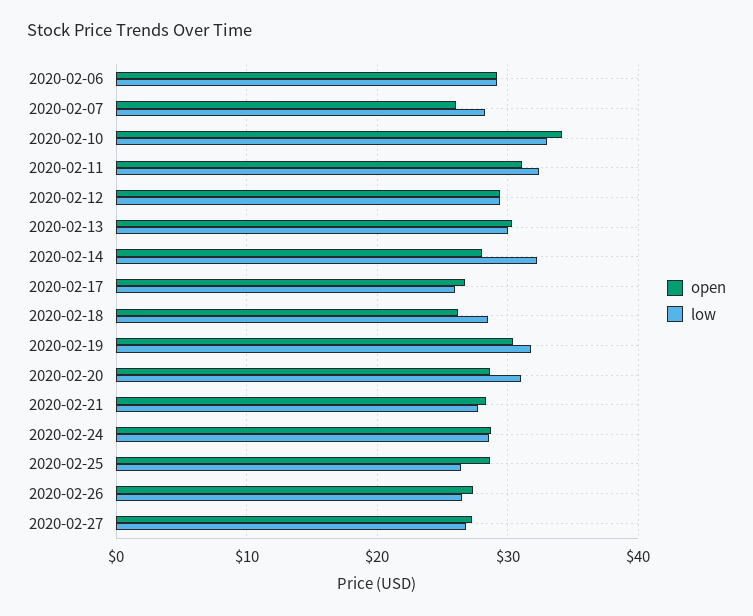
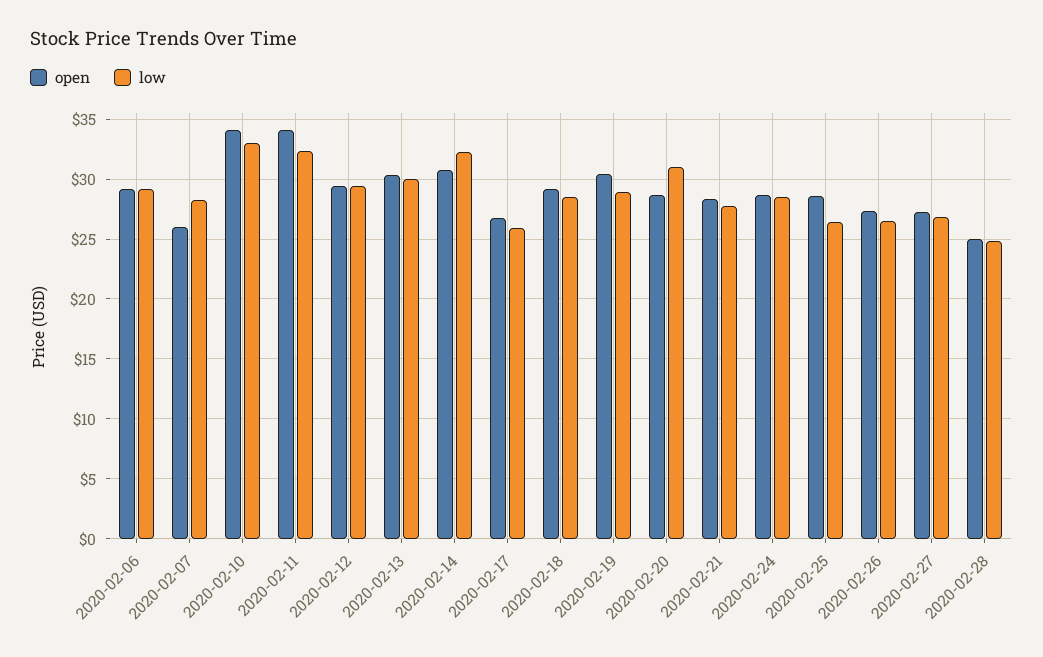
open, 2020-02-11: 31 -> 34
open, 2020-02-14: 28 -> 31
open, 2020-02-18: 26 -> 29
low, 2020-02-19: 32 -> 29
open, 2020-02-28: none -> 25
low, 2020-02-28: none -> 25

